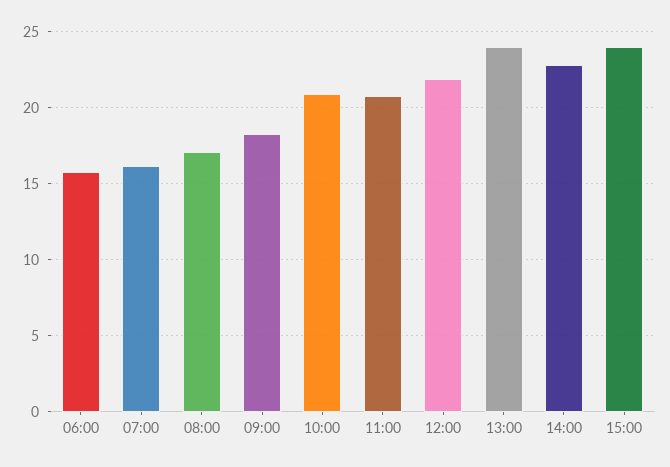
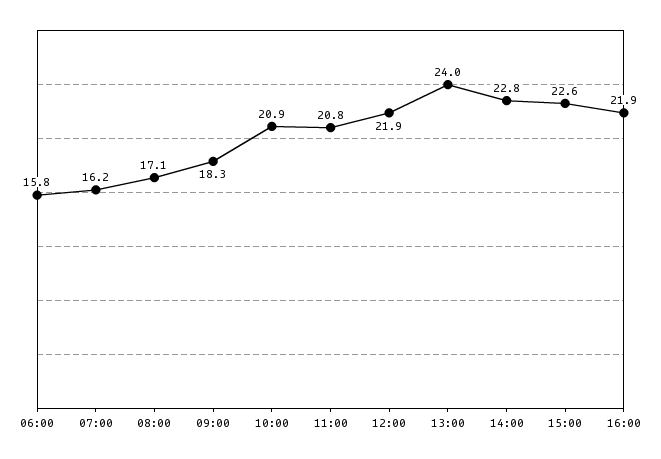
15:00: 24 -> 22.6
16:00: none -> 21.9

